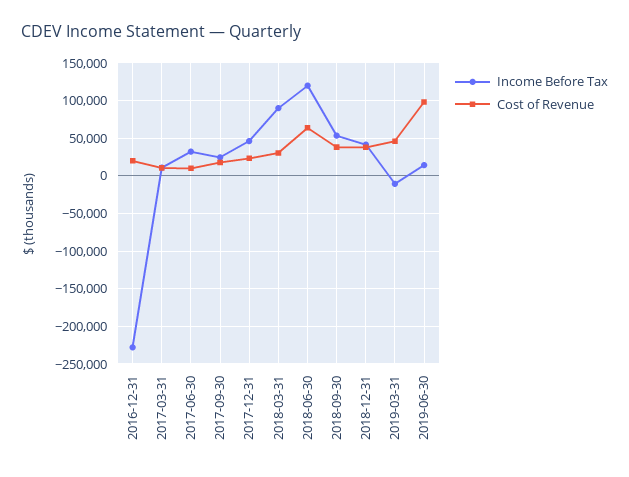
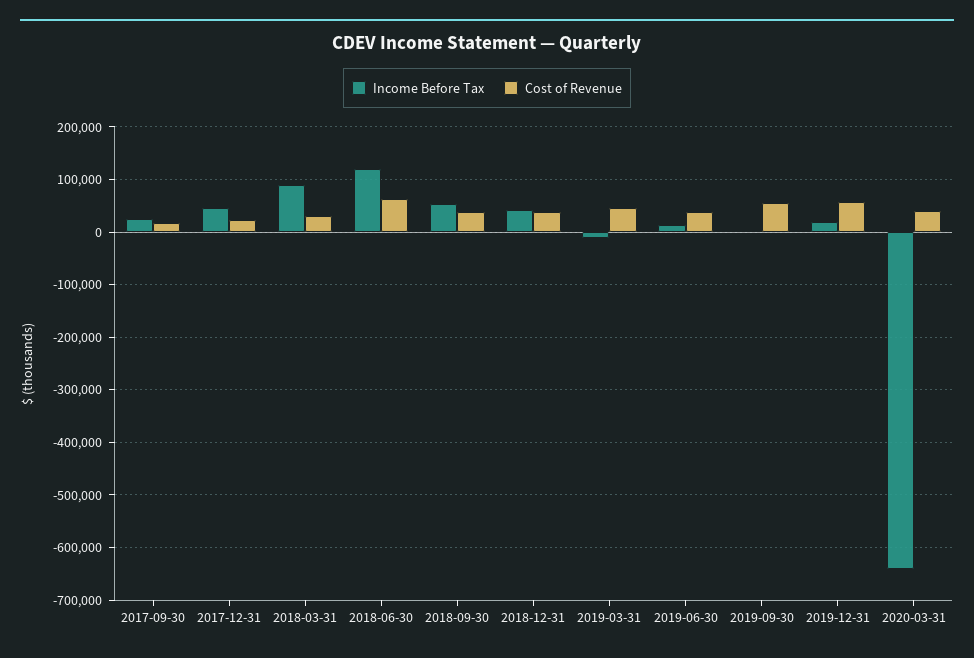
Income Before Tax, 2016-12-31: -230000 -> none
Cost of Revenue, 2016-12-31: 20000 -> none
Income Before Tax, 2017-03-31: 10000 -> none
Cost of Revenue, 2017-03-31: 10000 -> none
Income Before Tax, 2017-06-30: 30000 -> none
Cost of Revenue, 2017-06-30: 10000 -> none
Cost of Revenue, 2019-06-30: 100000 -> 40000
Income Before Tax, 2019-09-30: none -> 0
Cost of Revenue, 2019-09-30: none -> 60000
Income Before Tax, 2019-12-31: none -> 20000
Cost of Revenue, 2019-12-31: none -> 60000
Income Before Tax, 2020-03-31: none -> -640000
Cost of Revenue, 2020-03-31: none -> 40000

